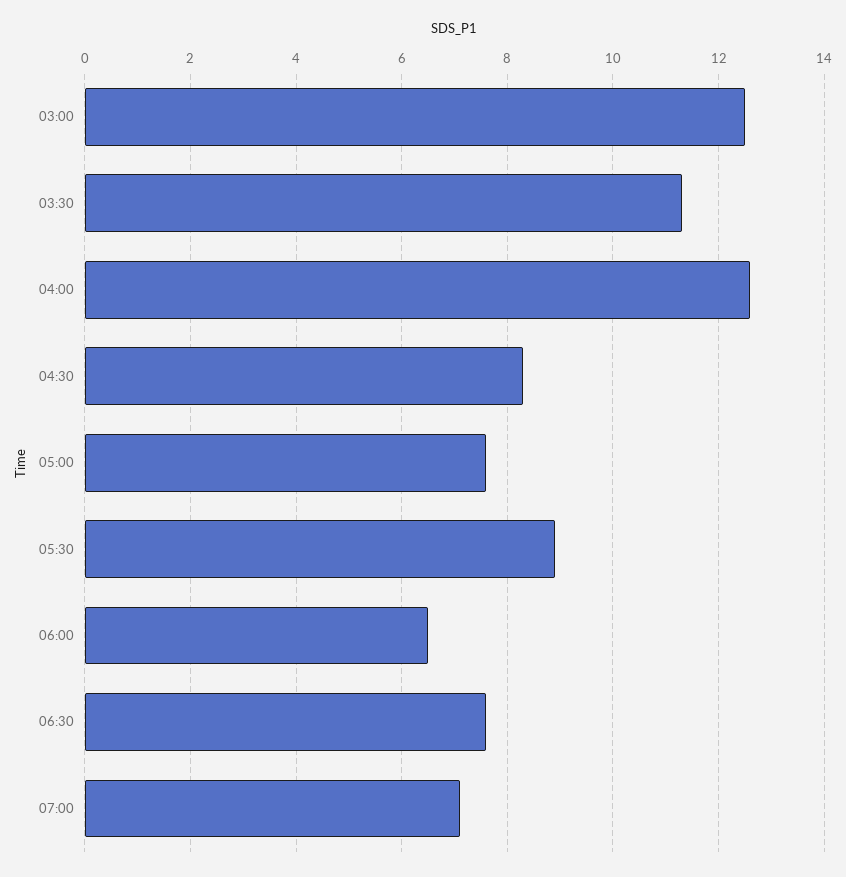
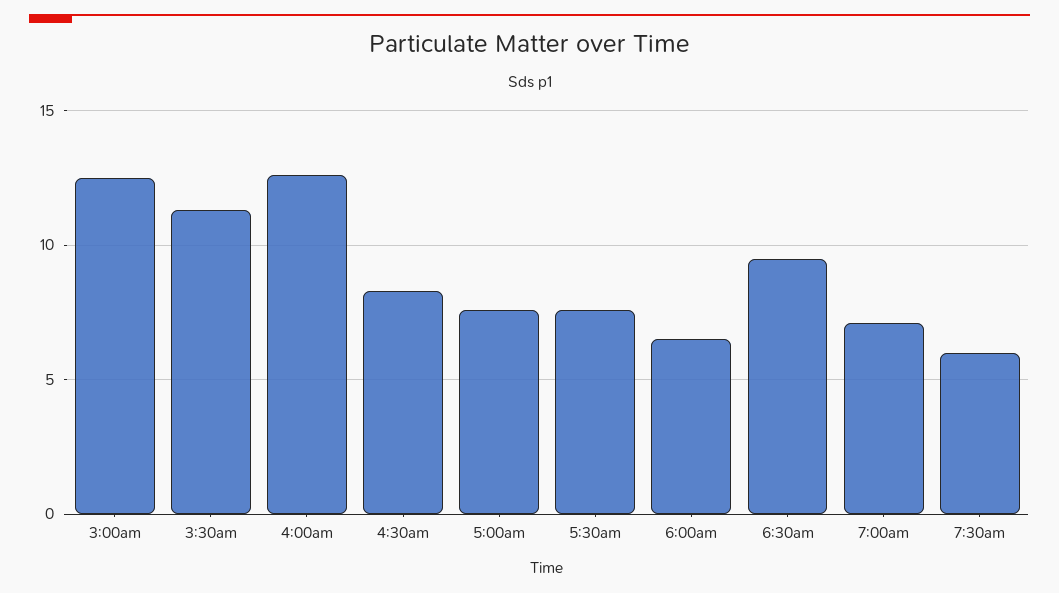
05:30: 9 -> 7.5
06:30: 7.5 -> 9.5
7:30am: none -> 6

